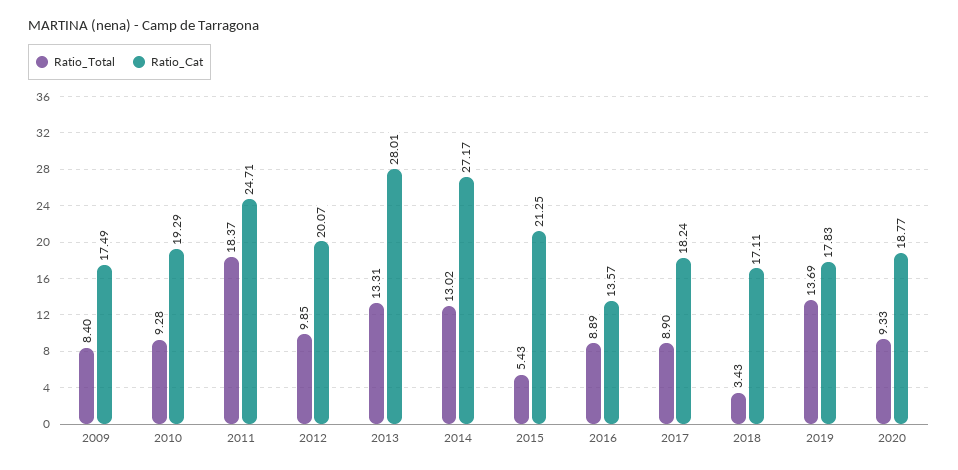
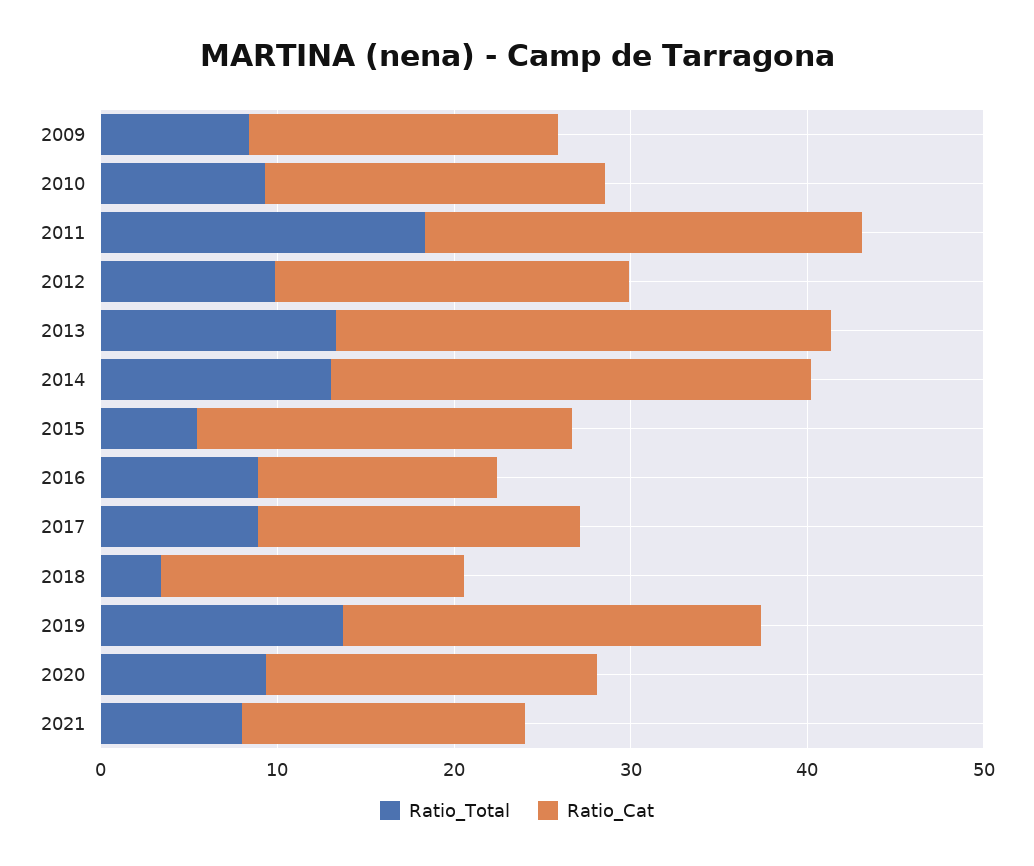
Ratio_Cat, 2019: 17.83 -> 24
Ratio_Total, 2021: none -> 8
Ratio_Cat, 2021: none -> 16

